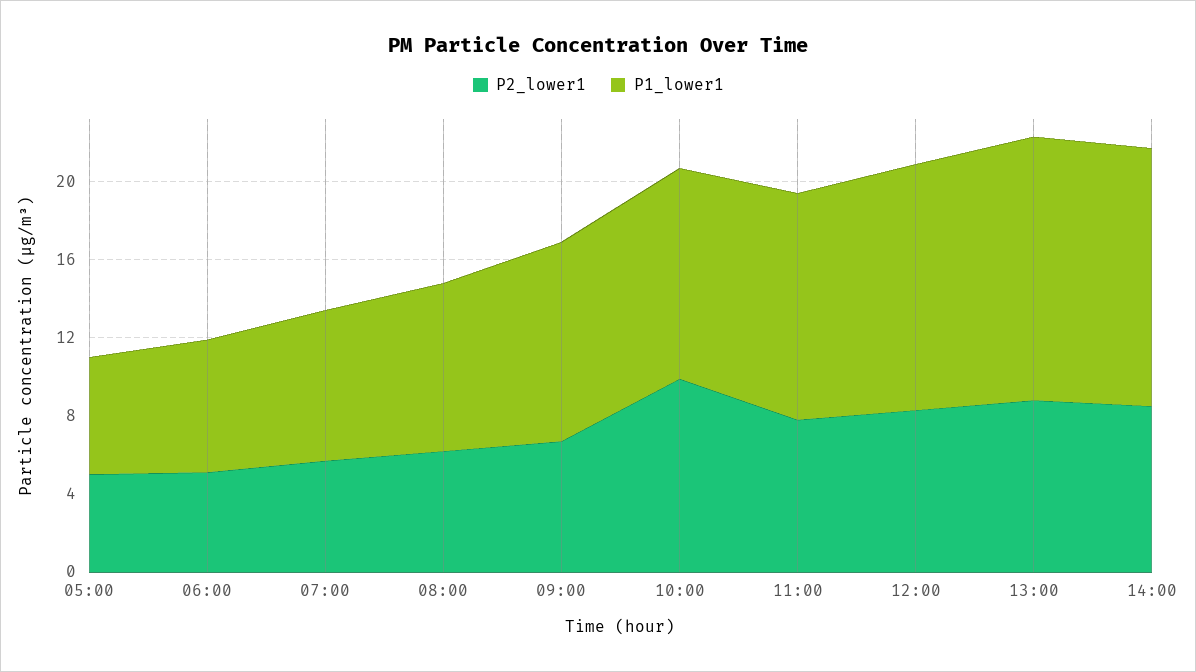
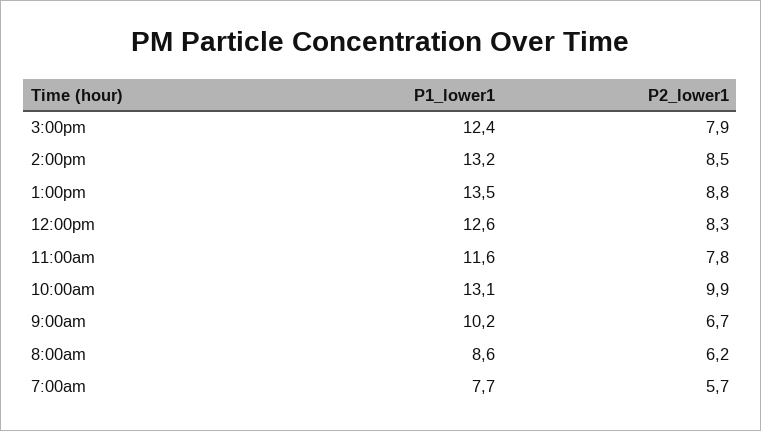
P2_lower1, 05:00: 5 -> none
P1_lower1, 05:00: 6 -> none
P2_lower1, 06:00: 5 -> none
P1_lower1, 06:00: 7 -> none
P1_lower1, 10:00: 11 -> 13.1
P1_lower1, 3:00pm: none -> 12.4
P2_lower1, 3:00pm: none -> 7.9

